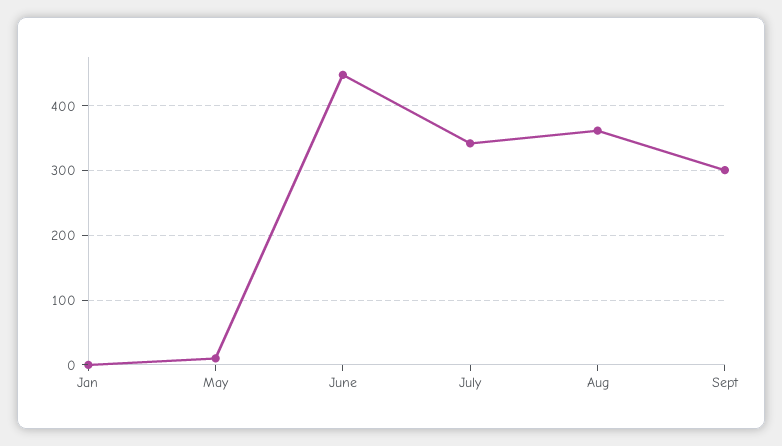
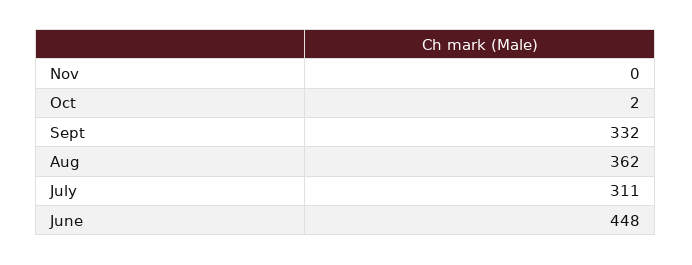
Jan: 0 -> none
May: 10 -> none
July: 340 -> 311
Sept: 300 -> 332
Nov: none -> 0
Oct: none -> 2

